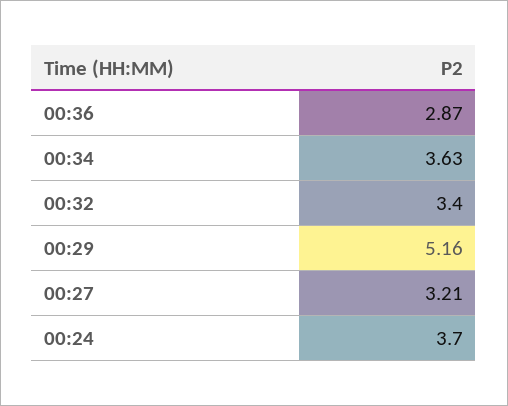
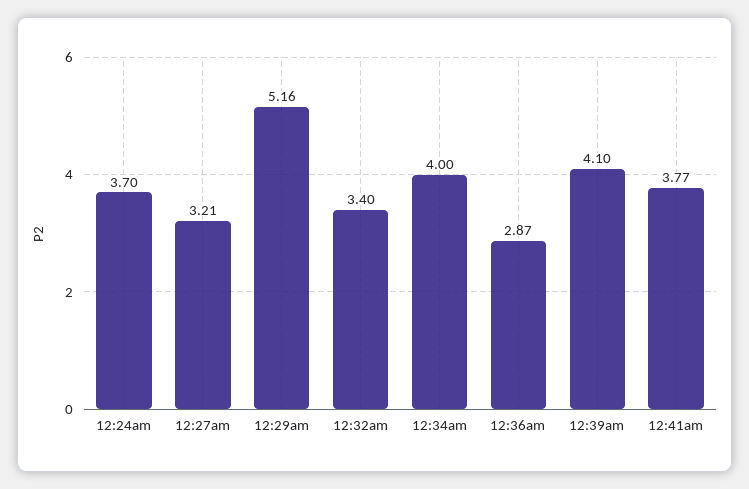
00:34: 3.63 -> 4
12:39am: none -> 4.1
12:41am: none -> 3.77

